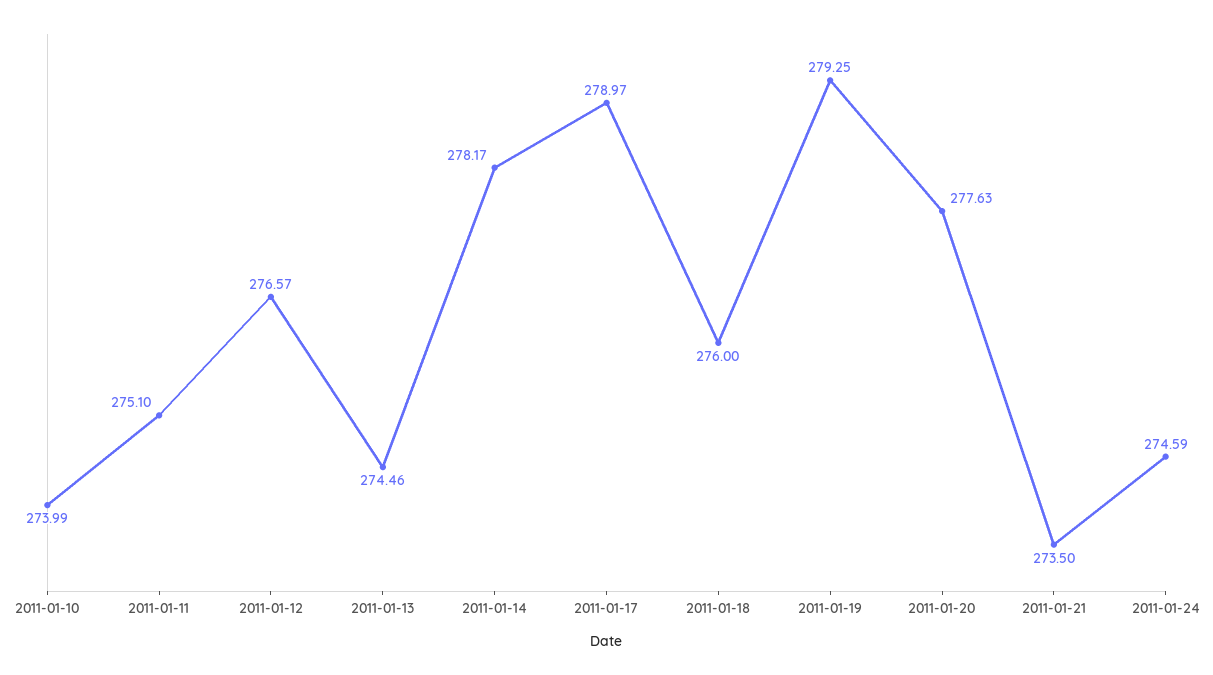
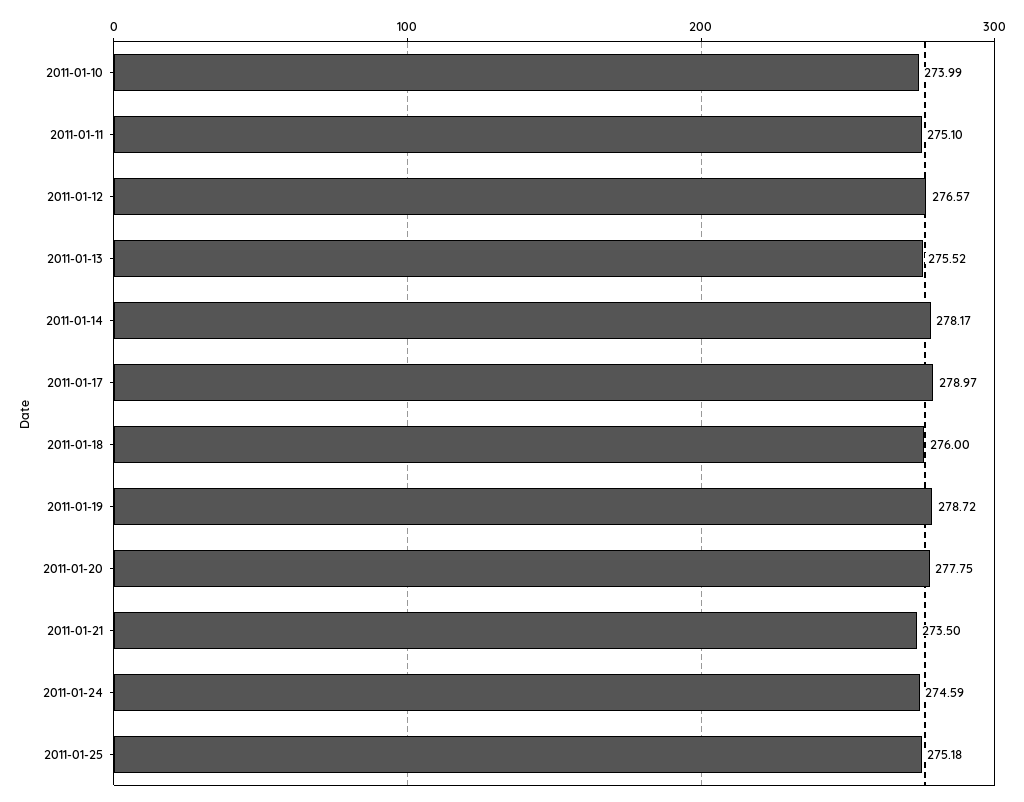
2011-01-13: 274.46 -> 275.52
2011-01-19: 279.25 -> 278.72
2011-01-20: 277.63 -> 277.75
2011-01-25: none -> 275.18

